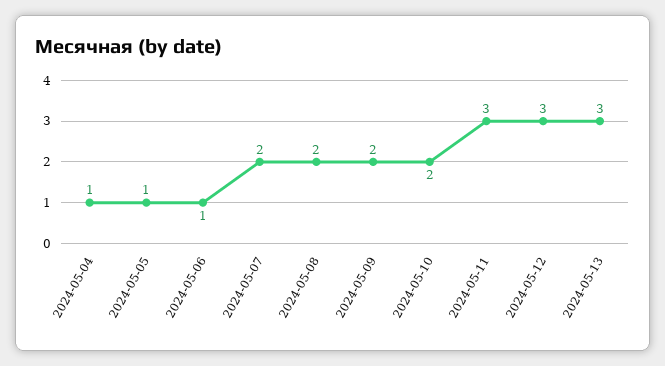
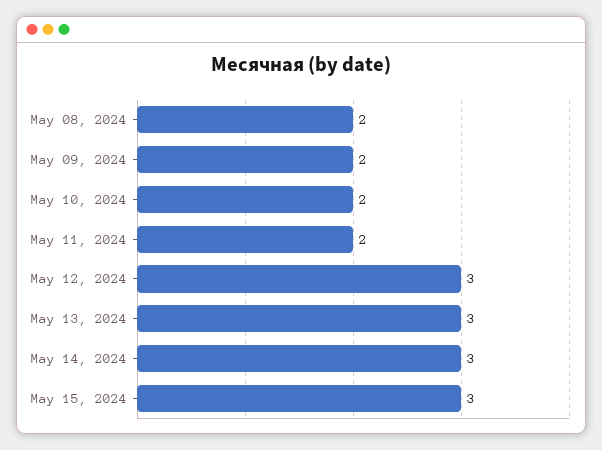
2024-05-04: 1 -> none
2024-05-05: 1 -> none
2024-05-06: 1 -> none
2024-05-07: 2 -> none
2024-05-11: 3 -> 2
May 14, 2024: none -> 3
May 15, 2024: none -> 3

